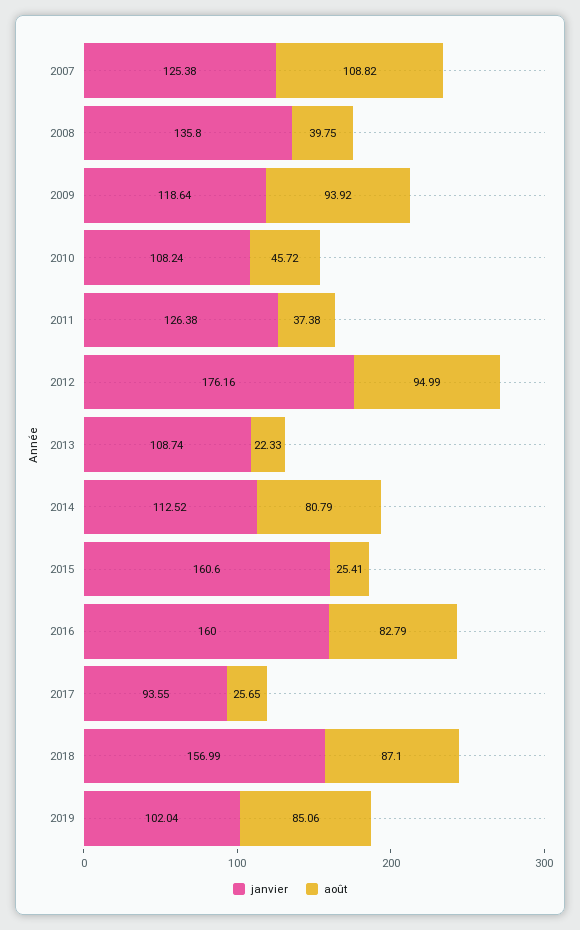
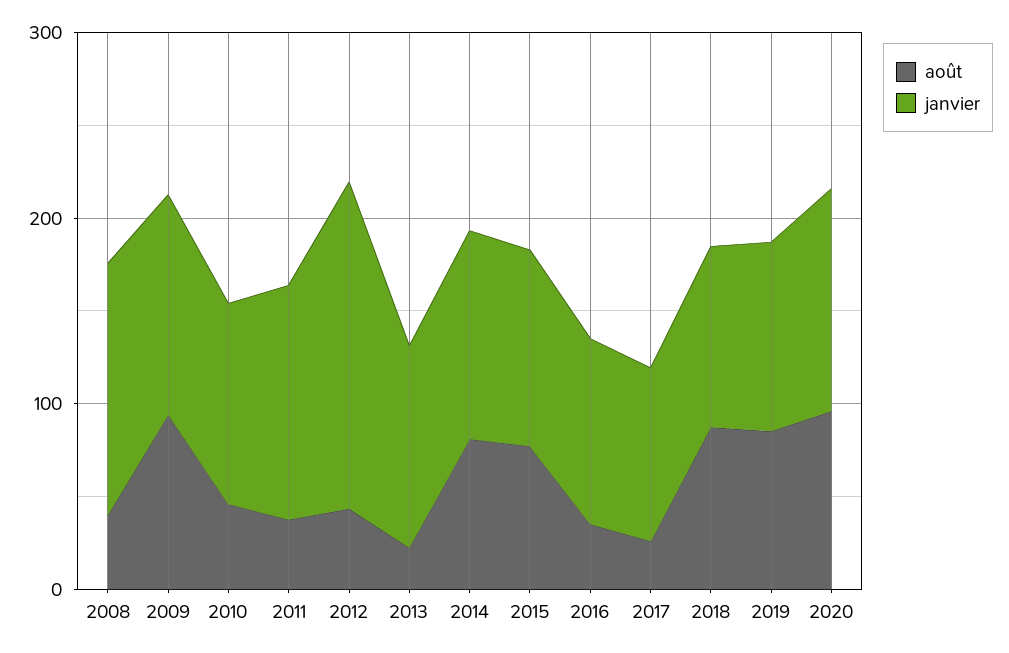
janvier, 2007: 125.38 -> none
août, 2007: 108.82 -> none
août, 2012: 94.99 -> 40
janvier, 2015: 160.6 -> 100
août, 2015: 25.41 -> 80
janvier, 2016: 160 -> 100
août, 2016: 82.79 -> 40
janvier, 2018: 156.99 -> 100
août, 2020: none -> 100
janvier, 2020: none -> 120

